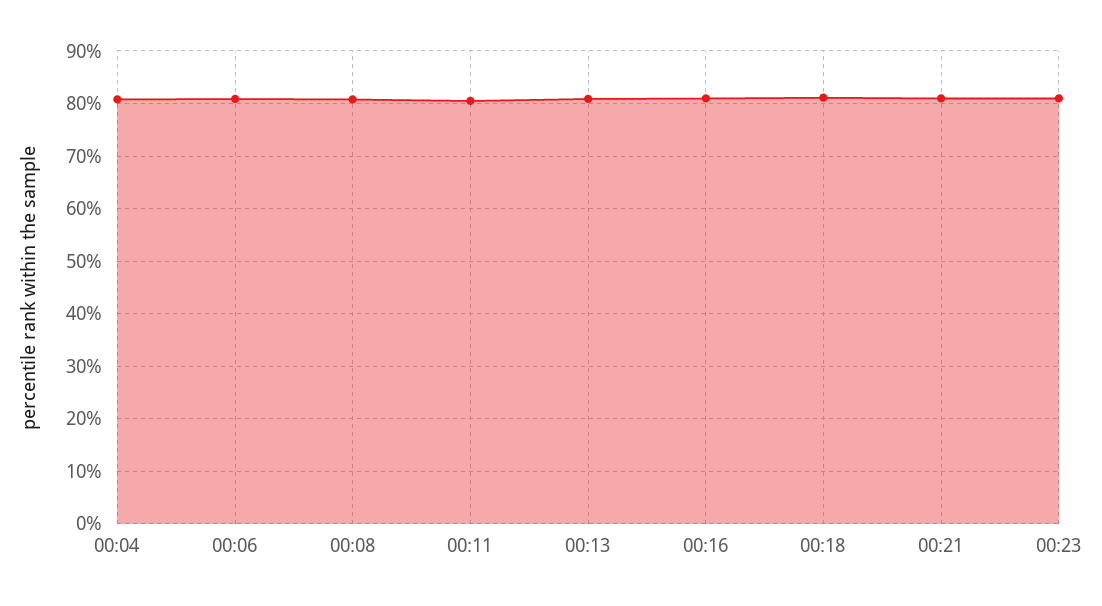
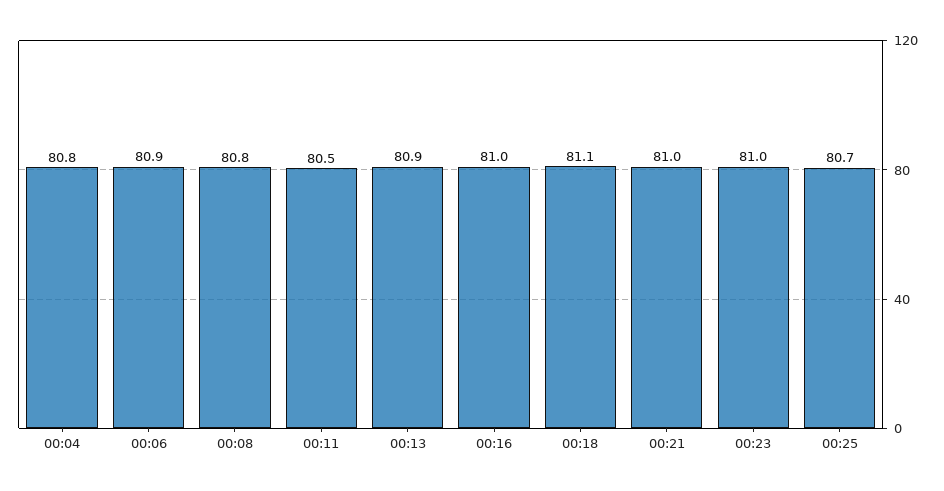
00:25: none -> 80.7

